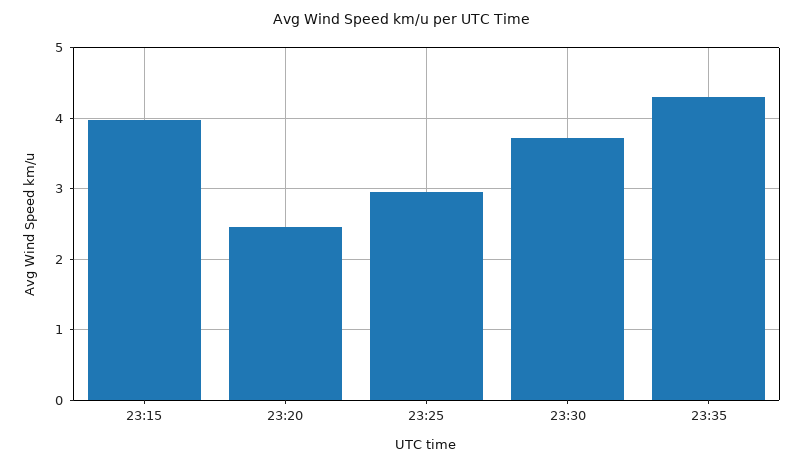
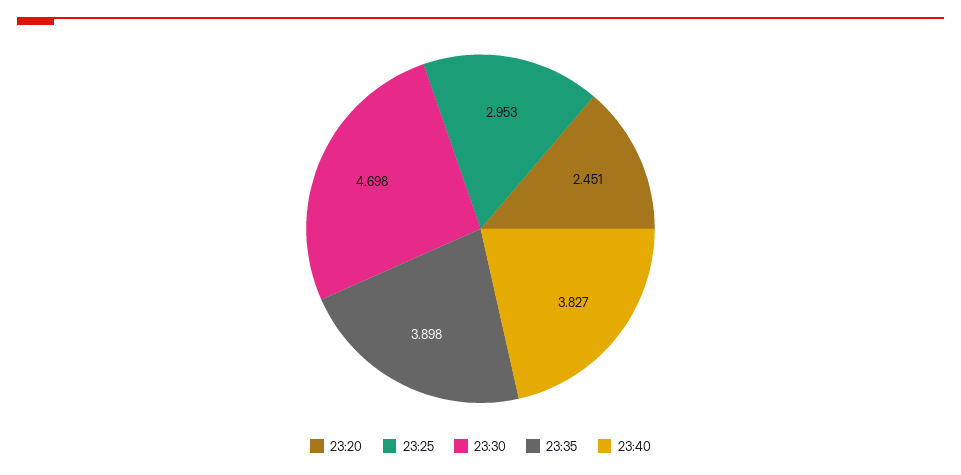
23:15: 4 -> none
23:30: 3.7 -> 4.698
23:35: 4.3 -> 3.898
23:40: none -> 3.827

